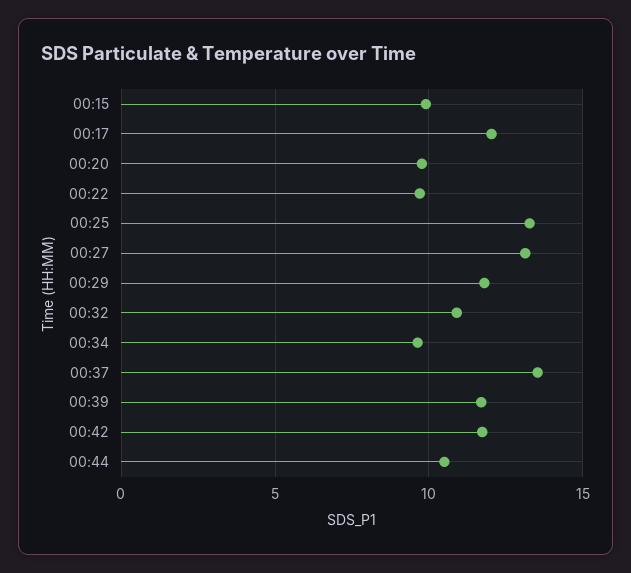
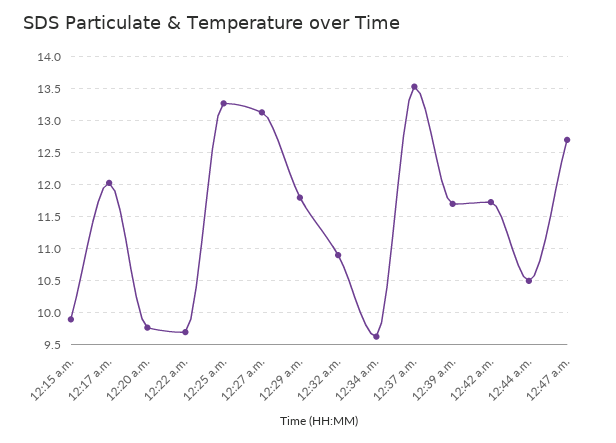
12:47 a.m.: none -> 12.7

